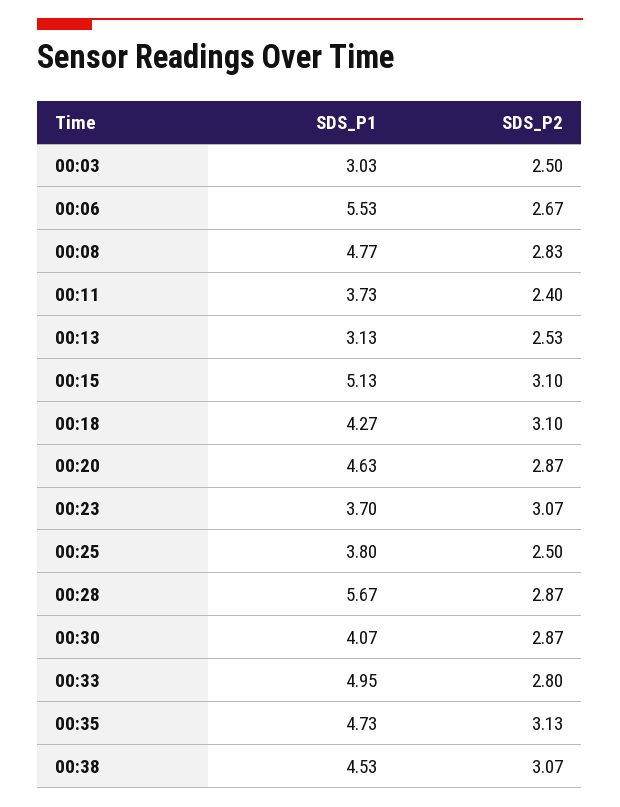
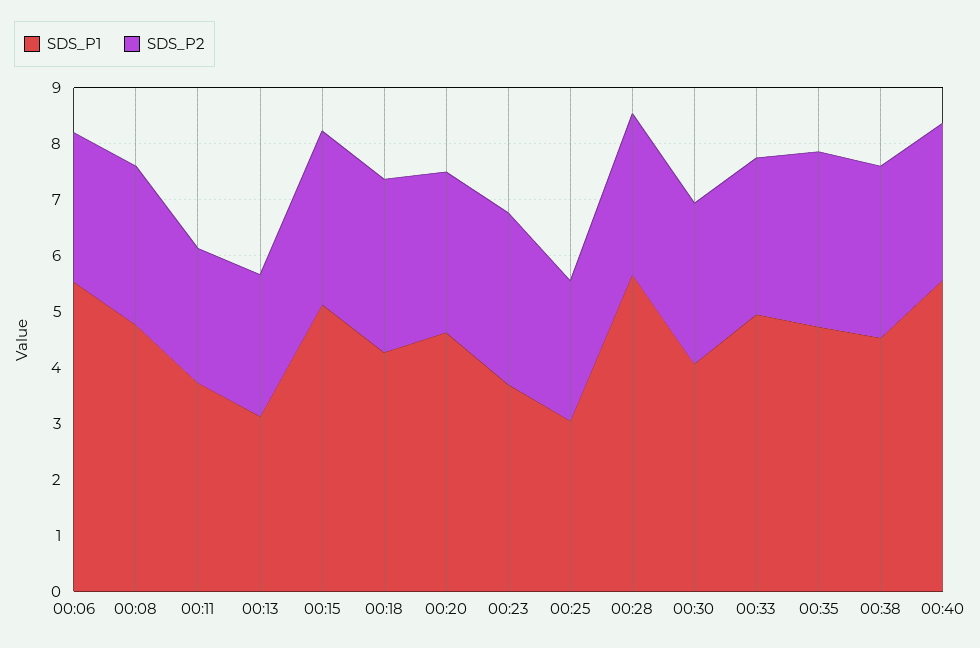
SDS_P1, 00:03: 3.03 -> none
SDS_P2, 00:03: 2.5 -> none
SDS_P1, 00:25: 3.8 -> 3
SDS_P1, 00:40: none -> 5.6
SDS_P2, 00:40: none -> 2.8

